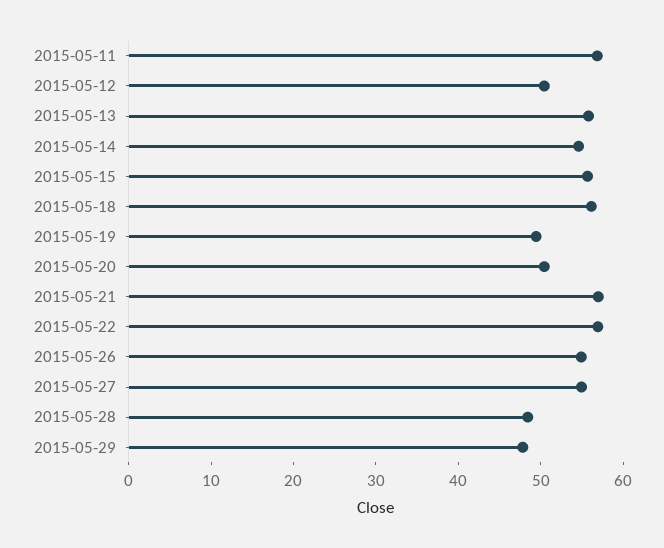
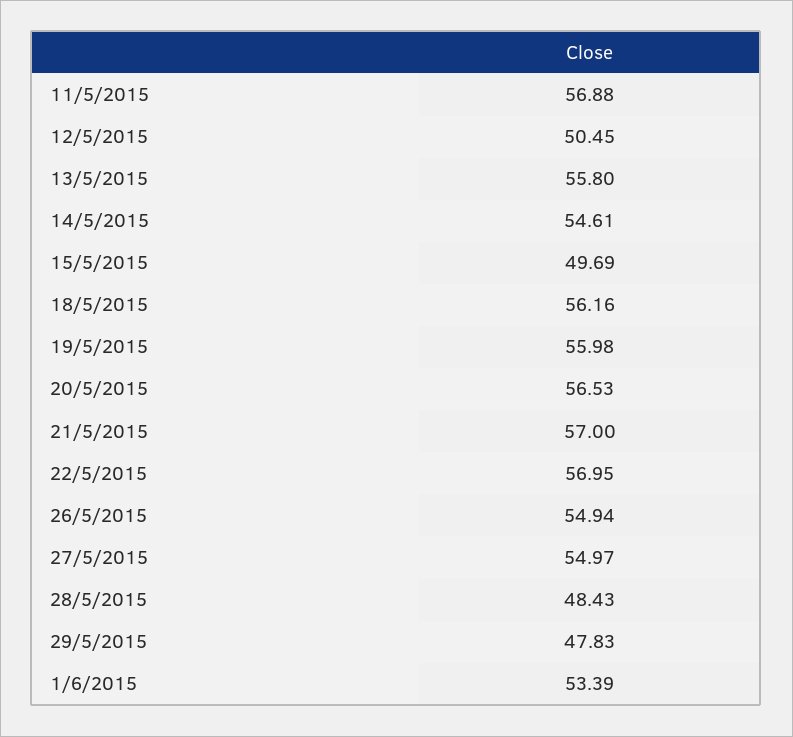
2015-05-15: 56 -> 49.69
2015-05-19: 50 -> 55.98
2015-05-20: 50 -> 56.53
1/6/2015: none -> 53.39

